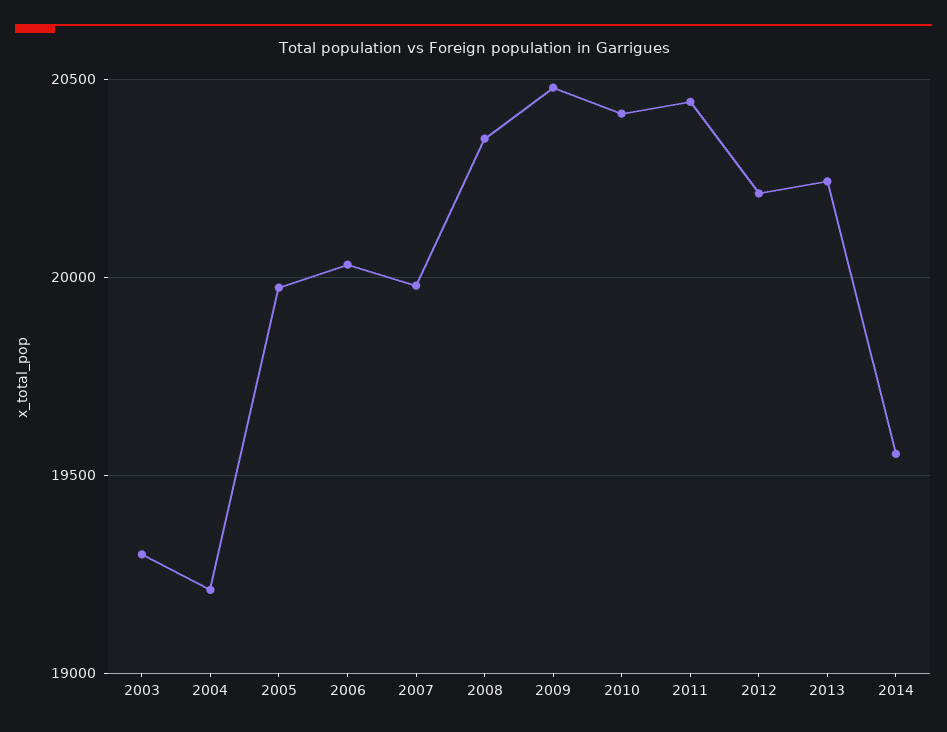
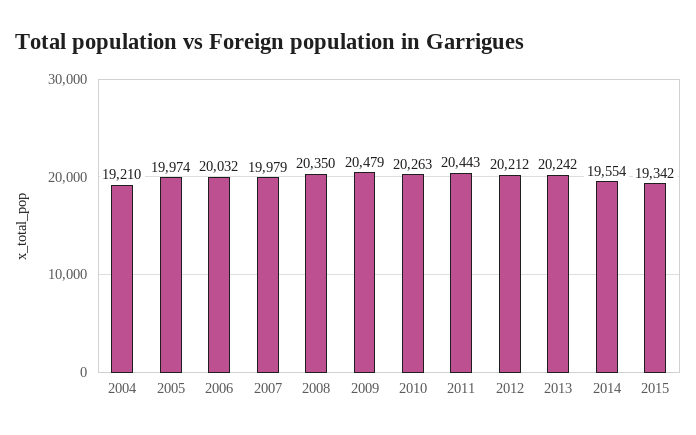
2003: 19300 -> none
2010: 20400 -> 20263
2015: none -> 19342

